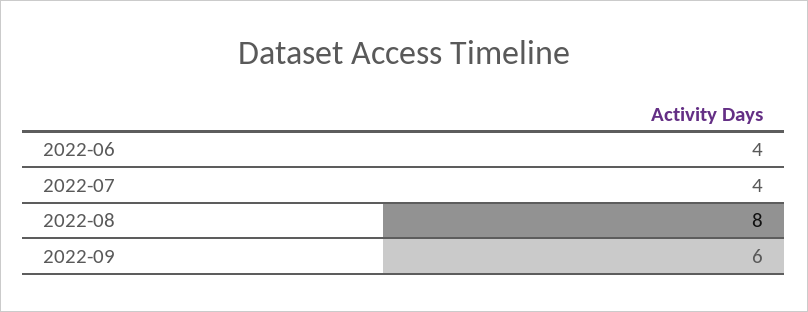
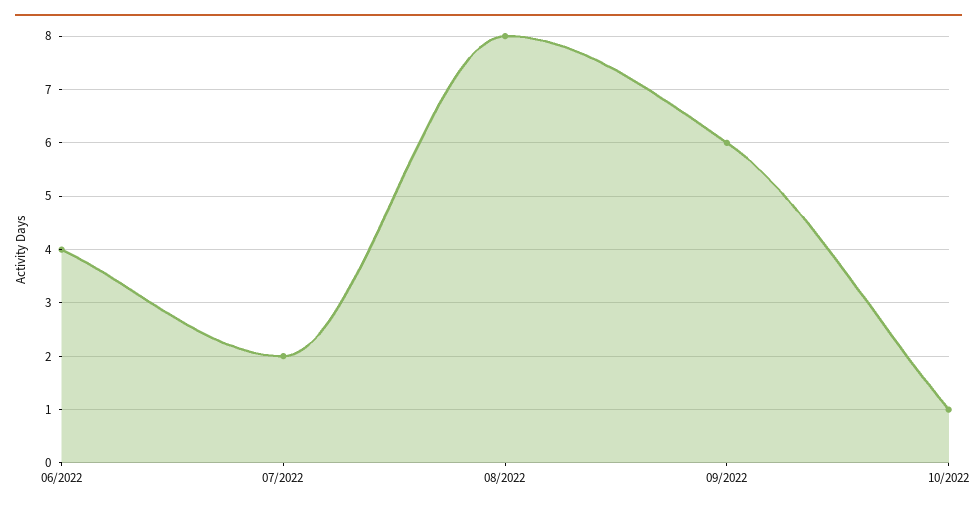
2022-07: 4 -> 2
10/2022: none -> 1

